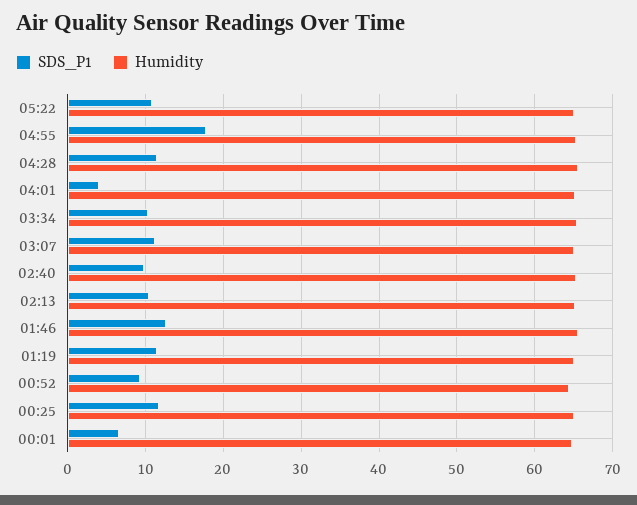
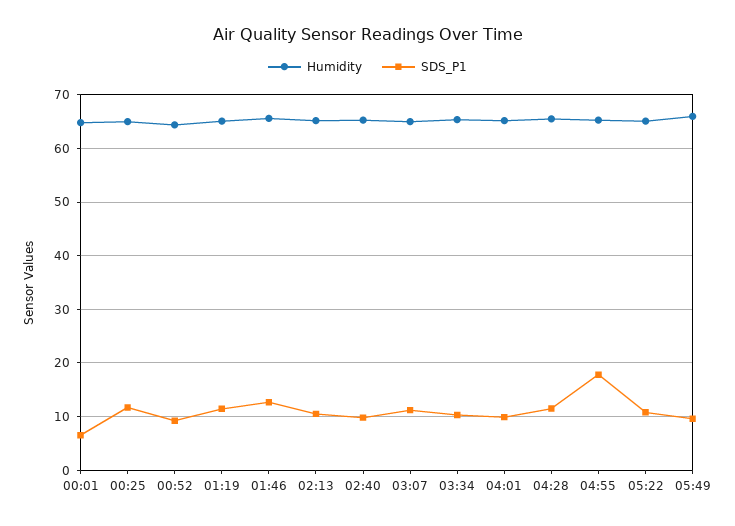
SDS_P1, 04:01: 4 -> 10
Humidity, 05:49: none -> 66
SDS_P1, 05:49: none -> 10

